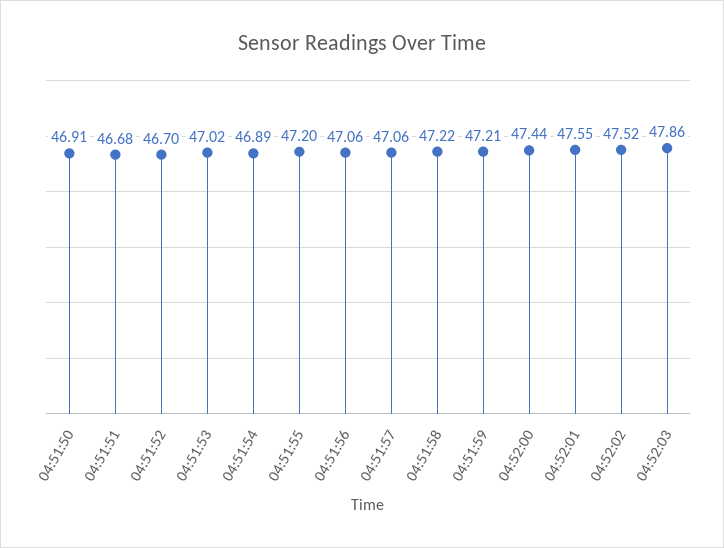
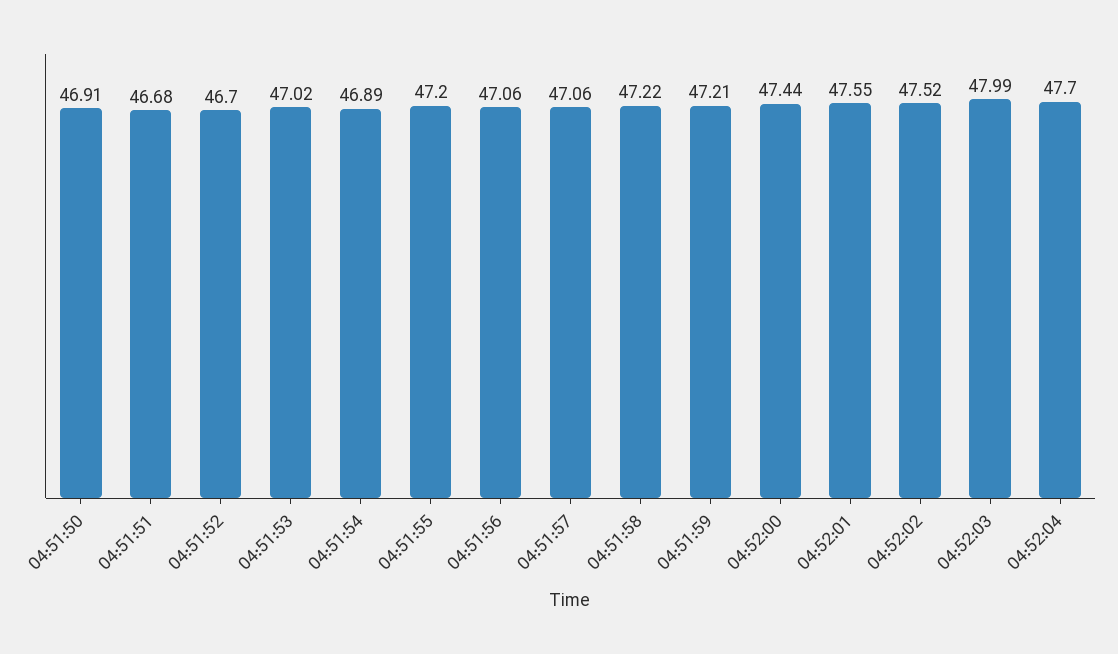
04:52:03: 47.86 -> 47.99
04:52:04: none -> 47.7

